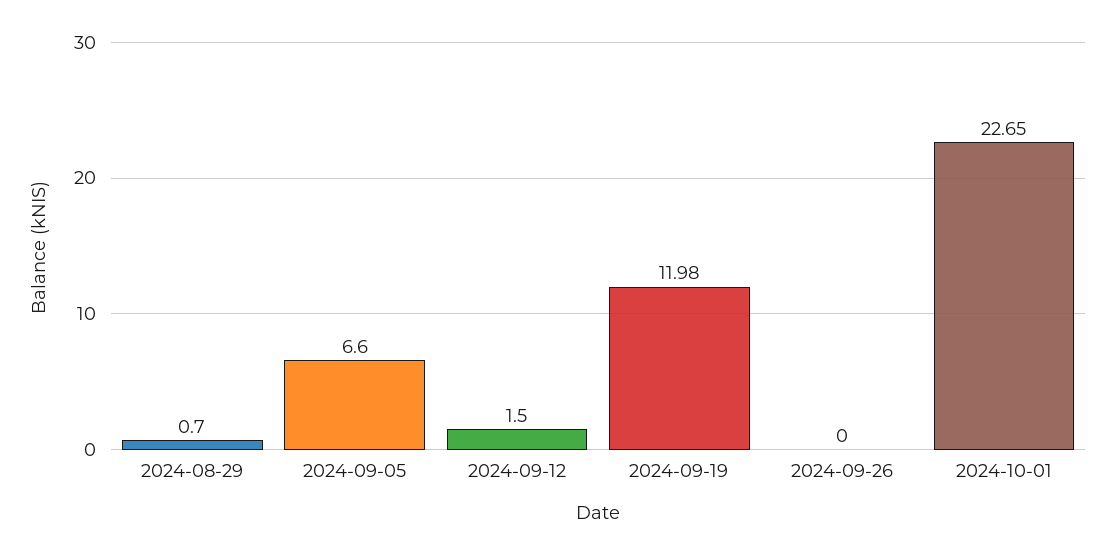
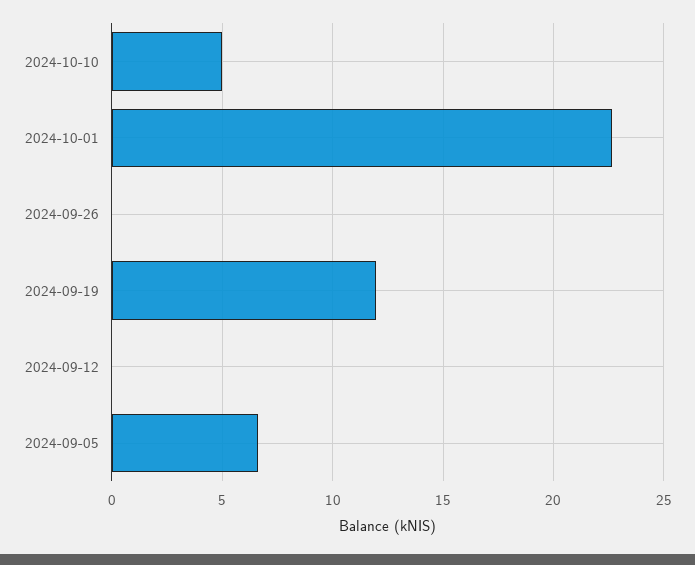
2024-08-29: 0.7 -> none
2024-09-12: 1.5 -> 0
2024-10-10: none -> 5

